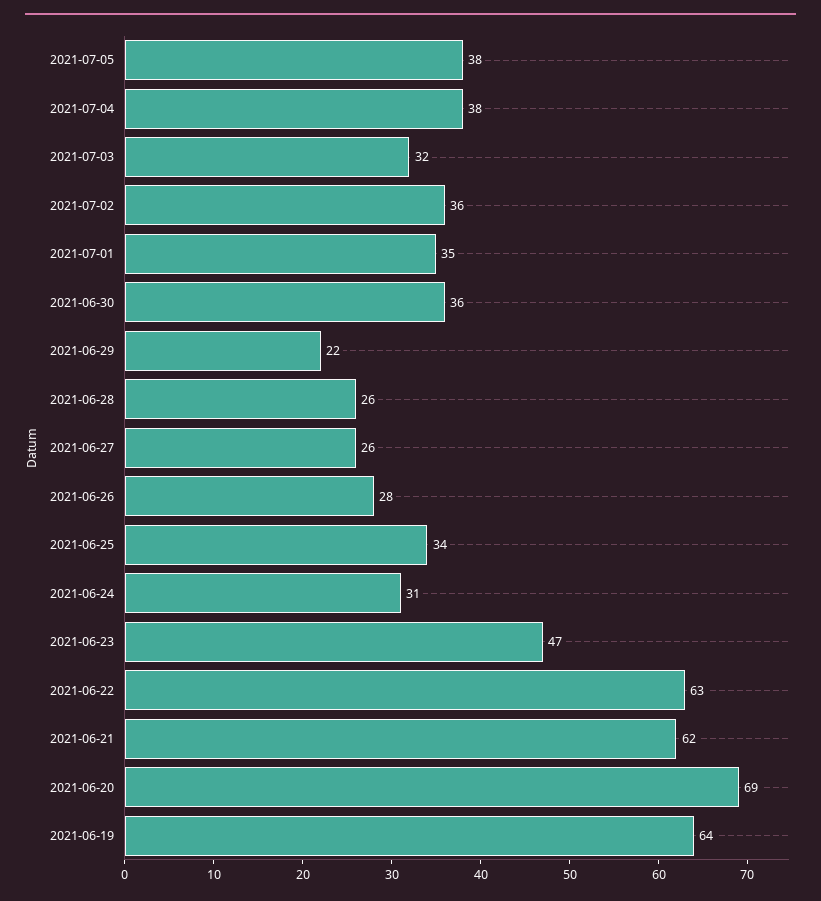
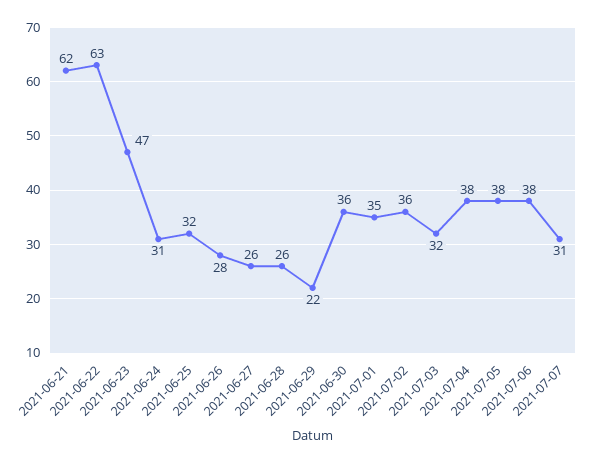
2021-06-25: 34 -> 32
2021-06-20: 69 -> none
2021-06-19: 64 -> none
2021-07-06: none -> 38
2021-07-07: none -> 31

